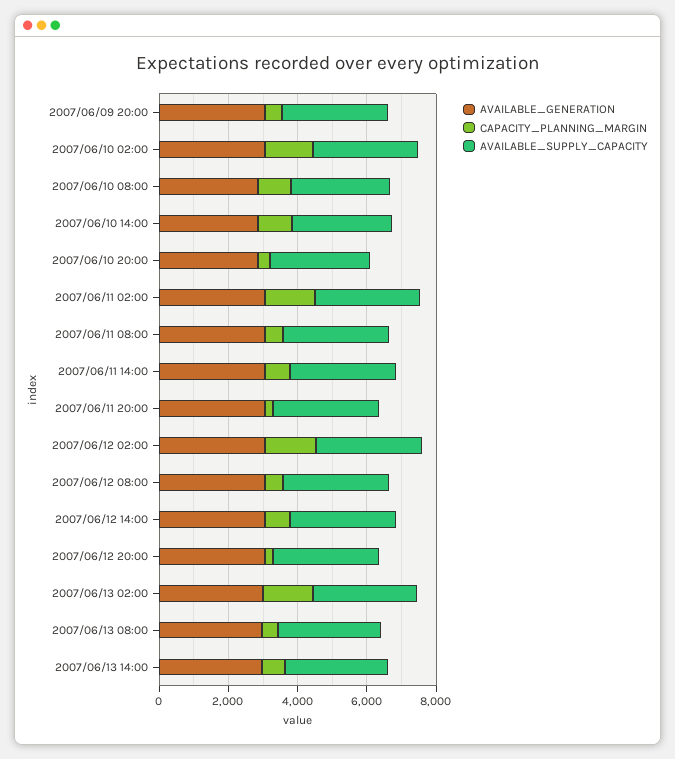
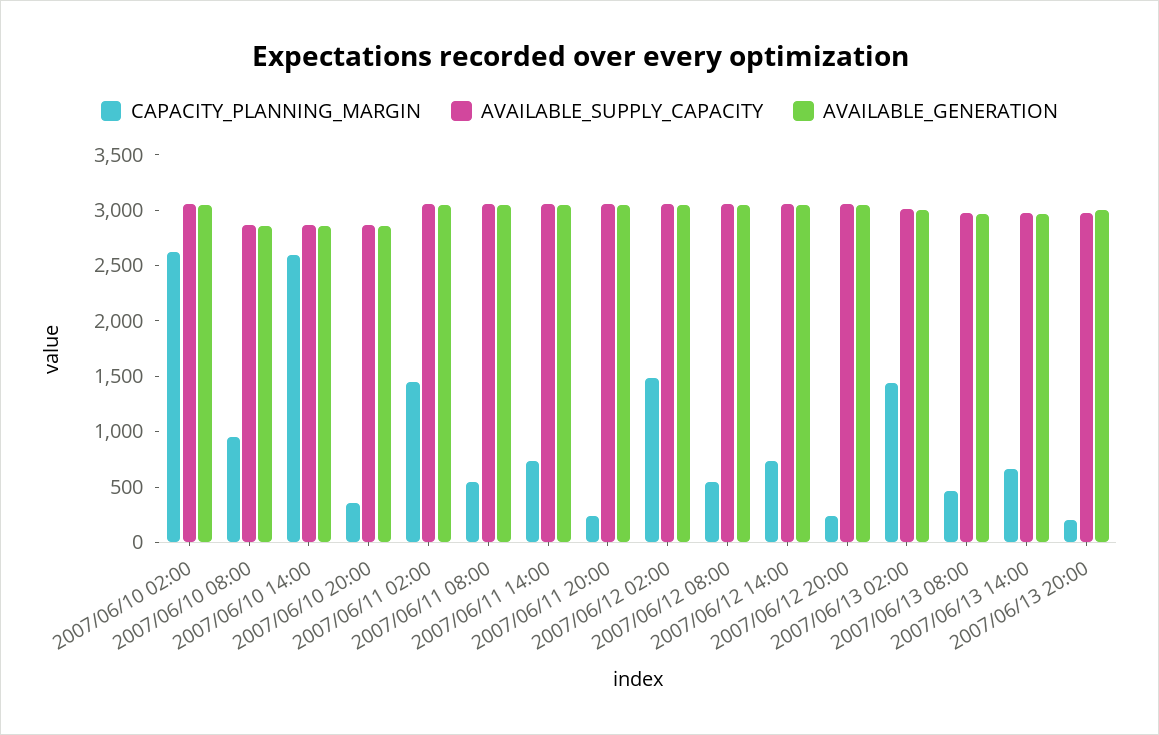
AVAILABLE_GENERATION, 2007/06/09 20:00: 3000 -> none
CAPACITY_PLANNING_MARGIN, 2007/06/09 20:00: 500 -> none
AVAILABLE_SUPPLY_CAPACITY, 2007/06/09 20:00: 3000 -> none
CAPACITY_PLANNING_MARGIN, 2007/06/10 02:00: 1500 -> 2600
CAPACITY_PLANNING_MARGIN, 2007/06/10 14:00: 1000 -> 2600
CAPACITY_PLANNING_MARGIN, 2007/06/13 20:00: none -> 200
AVAILABLE_SUPPLY_CAPACITY, 2007/06/13 20:00: none -> 3000
AVAILABLE_GENERATION, 2007/06/13 20:00: none -> 3000

